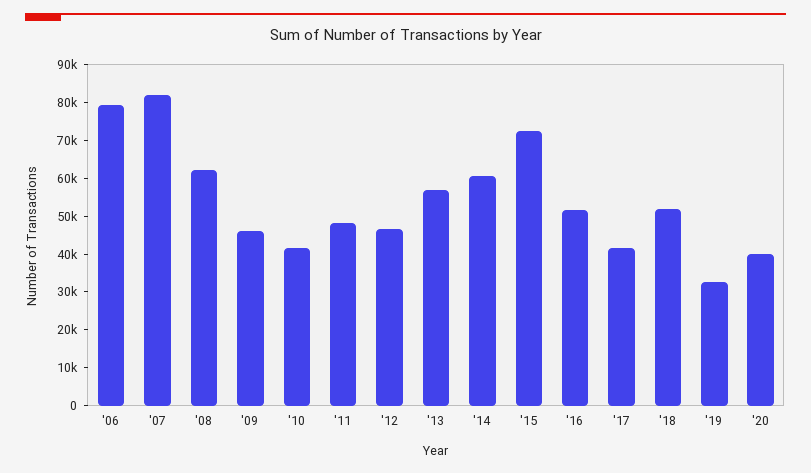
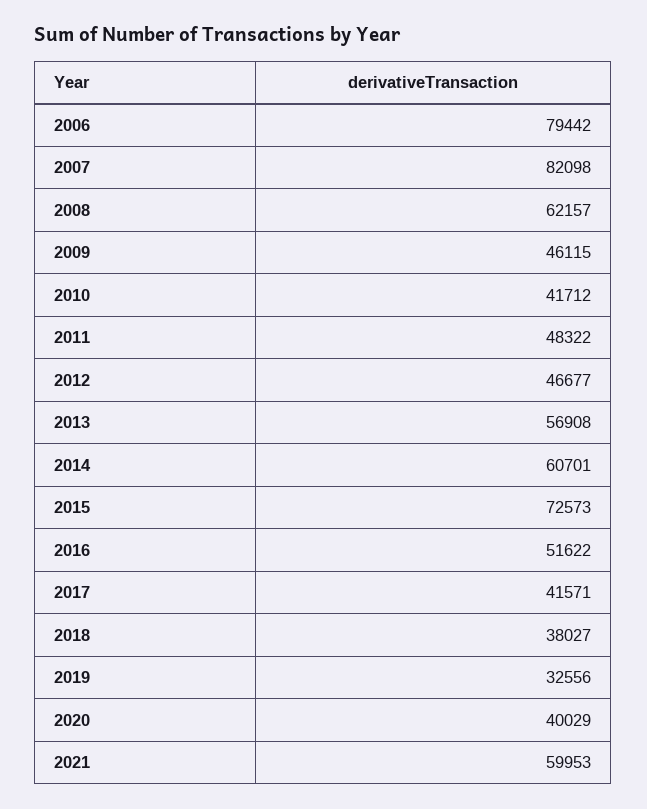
'18: 52500 -> 38027
2021: none -> 59953

